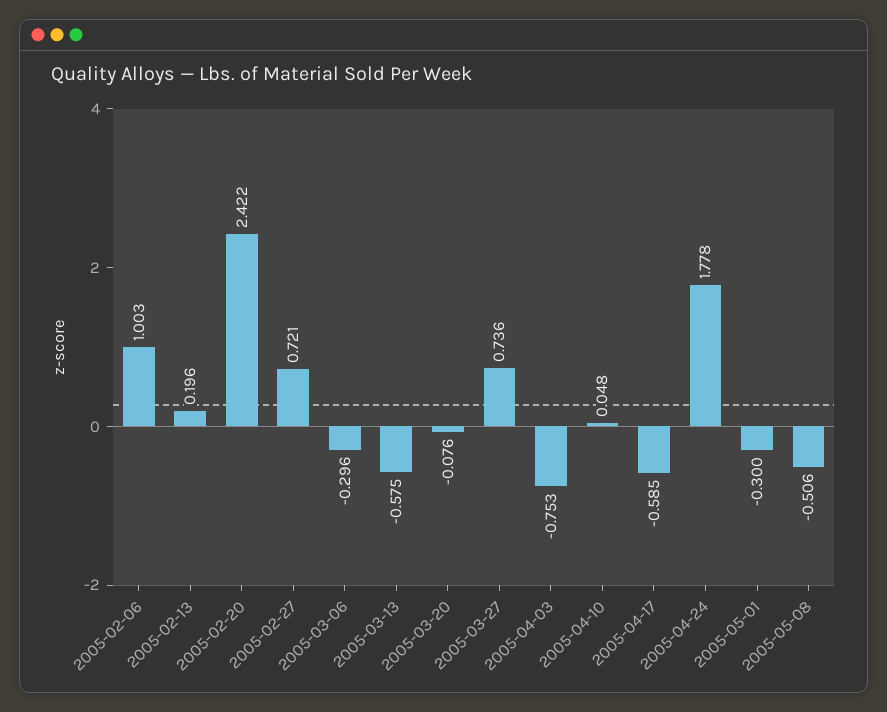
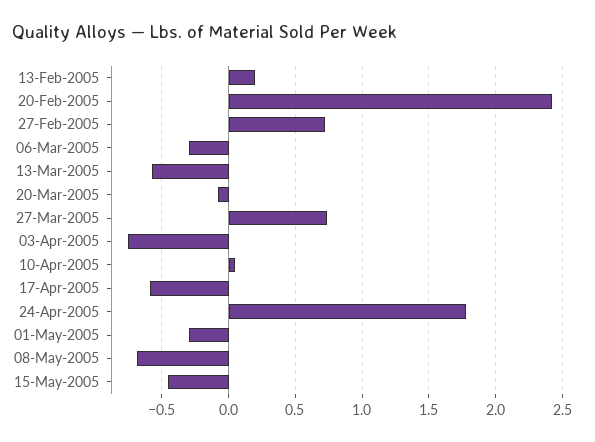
2005-02-06: 1.003 -> none
2005-05-08: -0.506 -> -0.7
15-May-2005: none -> -0.45

